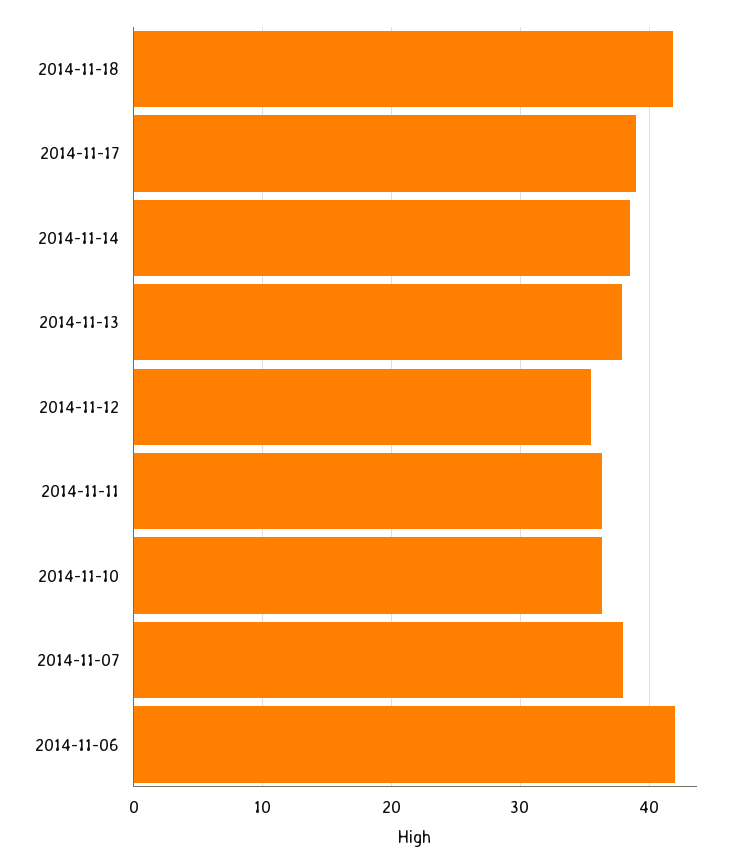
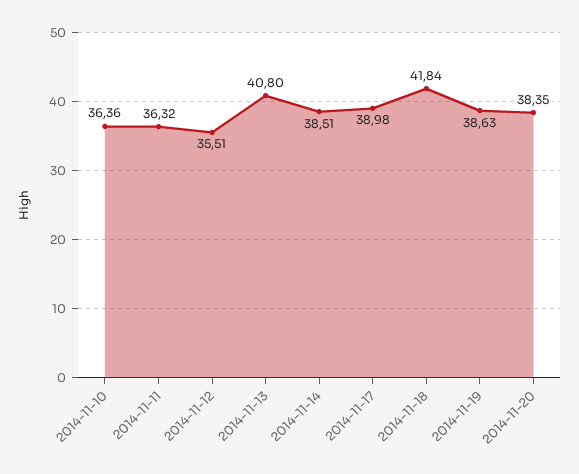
2014-11-13: 38 -> 40.8
2014-11-07: 38 -> none
2014-11-06: 42 -> none
2014-11-19: none -> 38.63
2014-11-20: none -> 38.35

